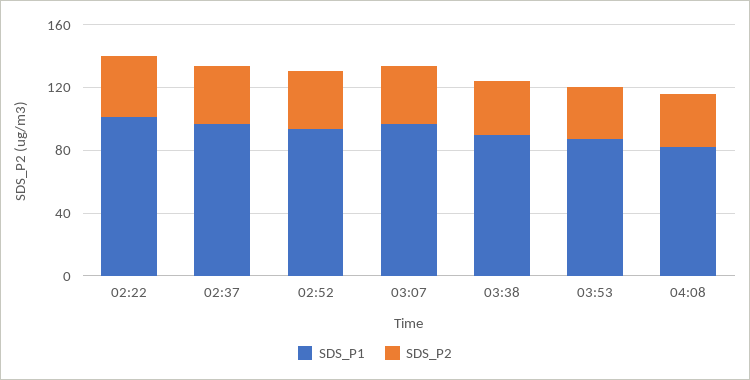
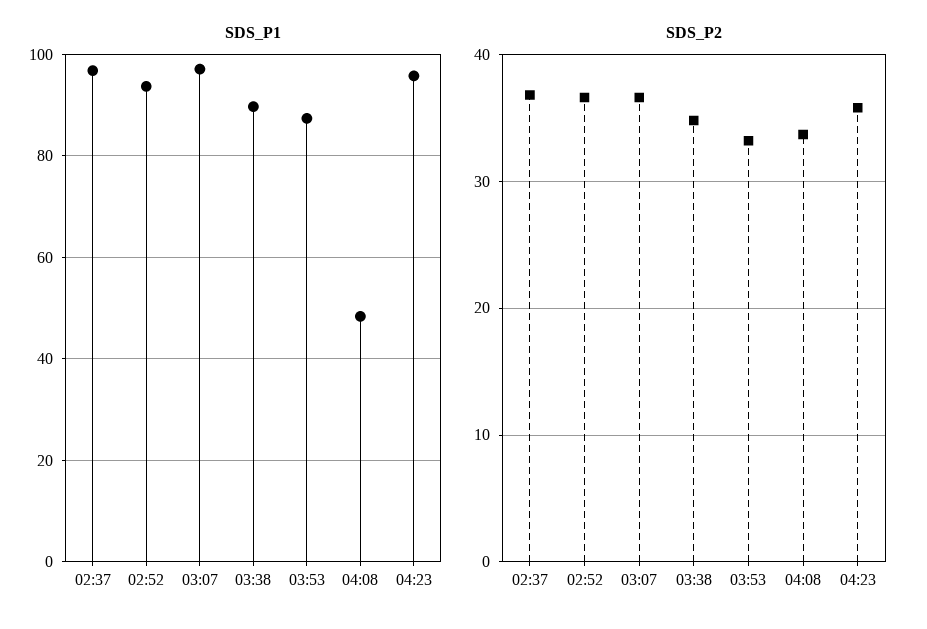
SDS_P1, 02:22: 100 -> none
SDS_P2, 02:22: 40 -> none
SDS_P1, 04:08: 80 -> 48
SDS_P1, 04:23: none -> 96
SDS_P2, 04:23: none -> 36

